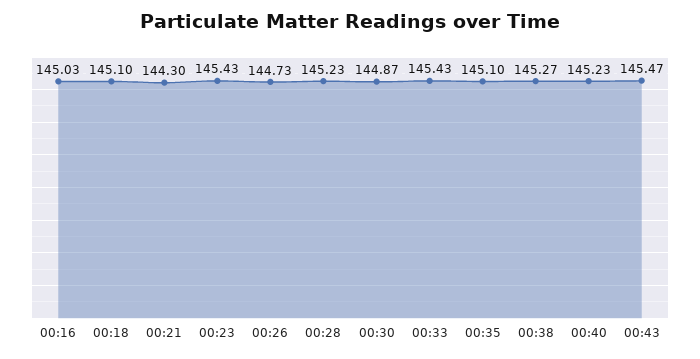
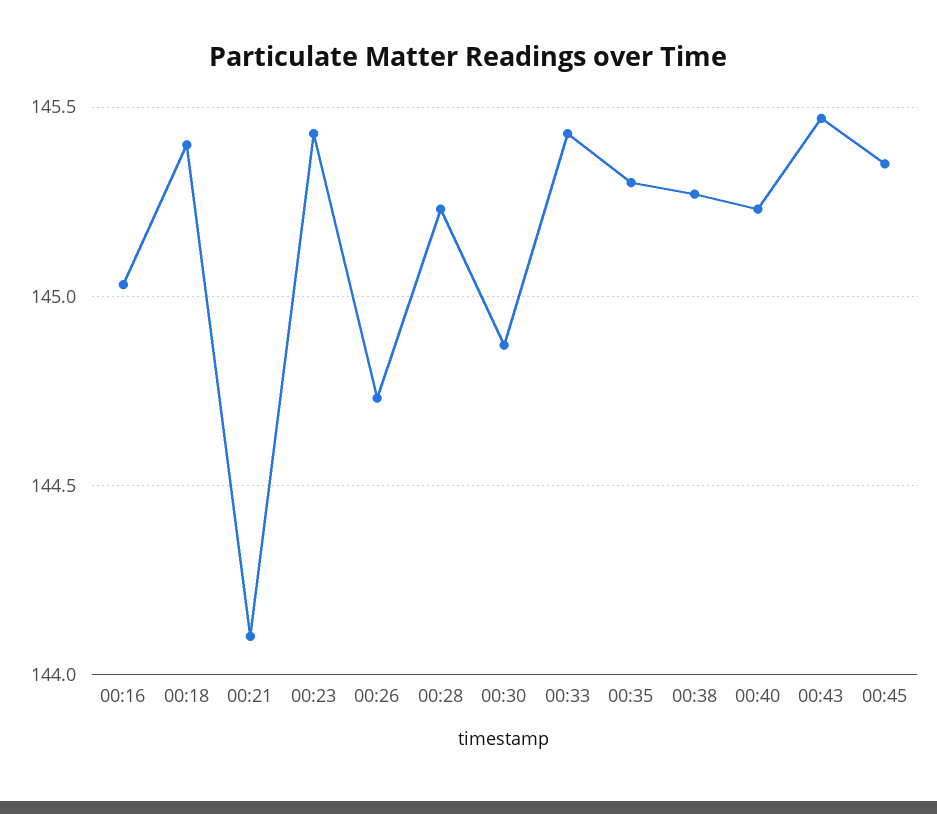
00:18: 145.1 -> 145.4
00:21: 144.3 -> 144.1
00:35: 145.1 -> 145.3
00:45: none -> 145.35

